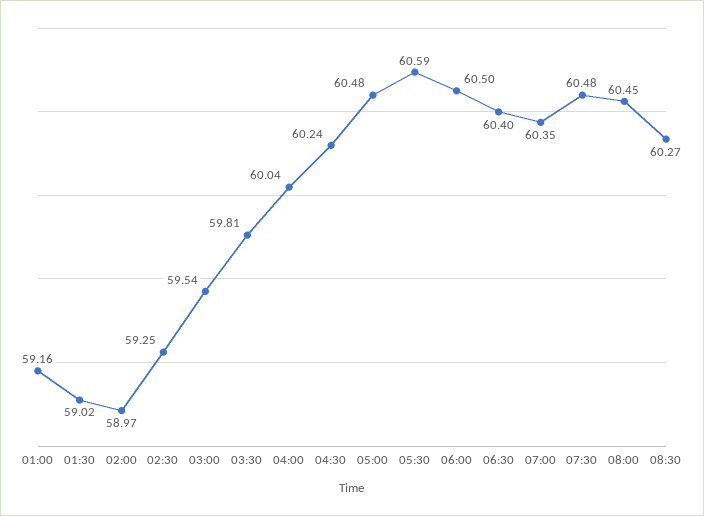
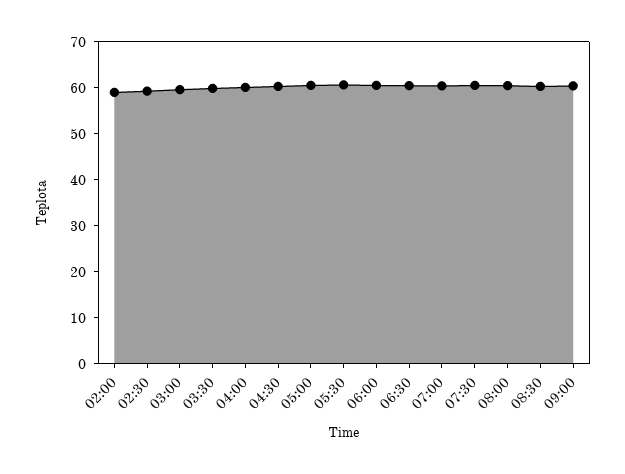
01:00: 59.16 -> none
01:30: 59.02 -> none
09:00: none -> 60

